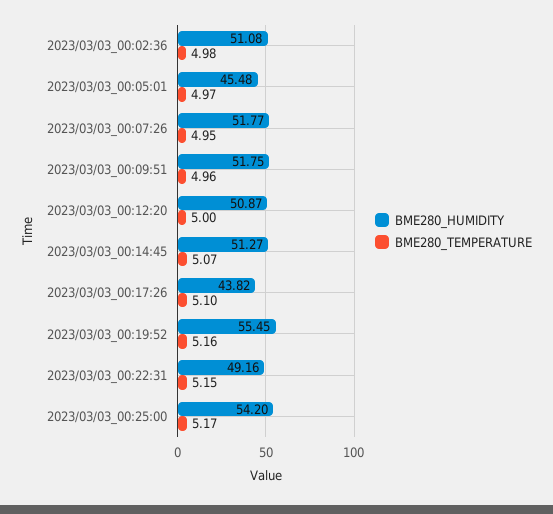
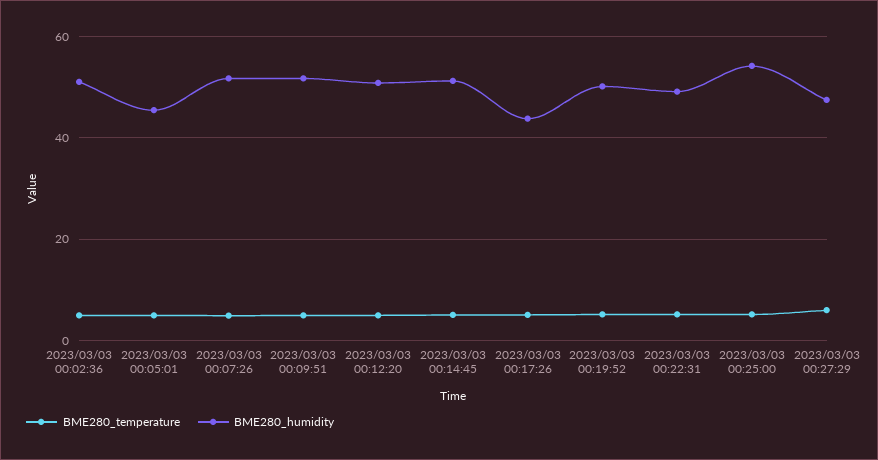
BME280_HUMIDITY, 2023/03/03_00:19:52: 55.45 -> 50
BME280_TEMPERATURE, 2023/03/03 00:27:29: none -> 6
BME280_HUMIDITY, 2023/03/03 00:27:29: none -> 48

